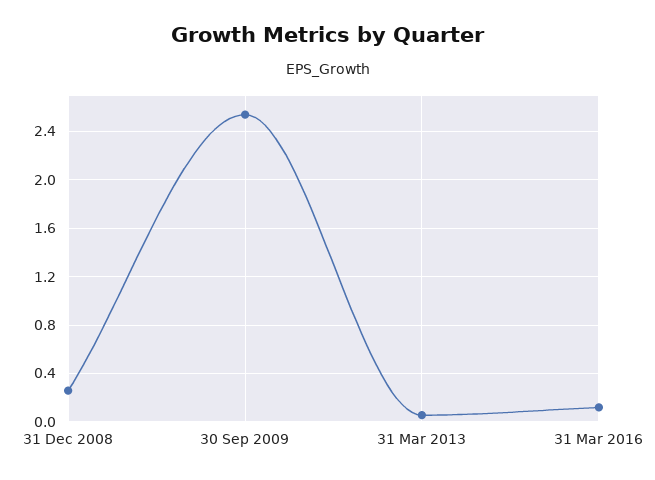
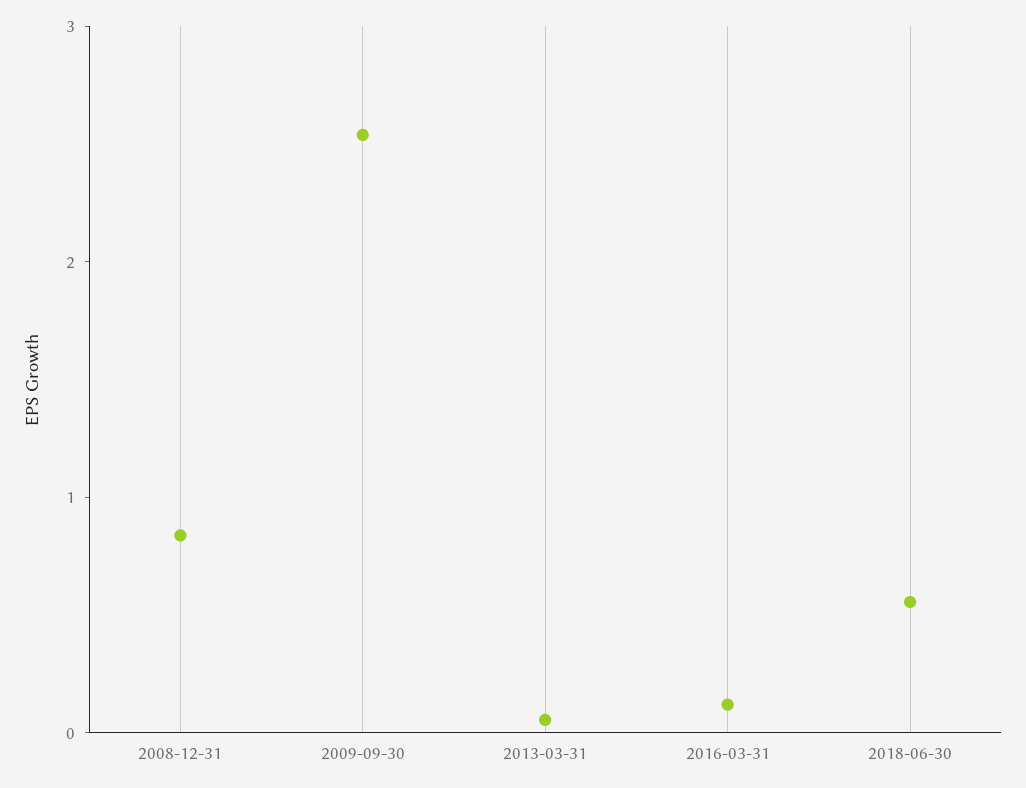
31 Dec 2008: 0.25 -> 0.8
2018-06-30: none -> 0.6

